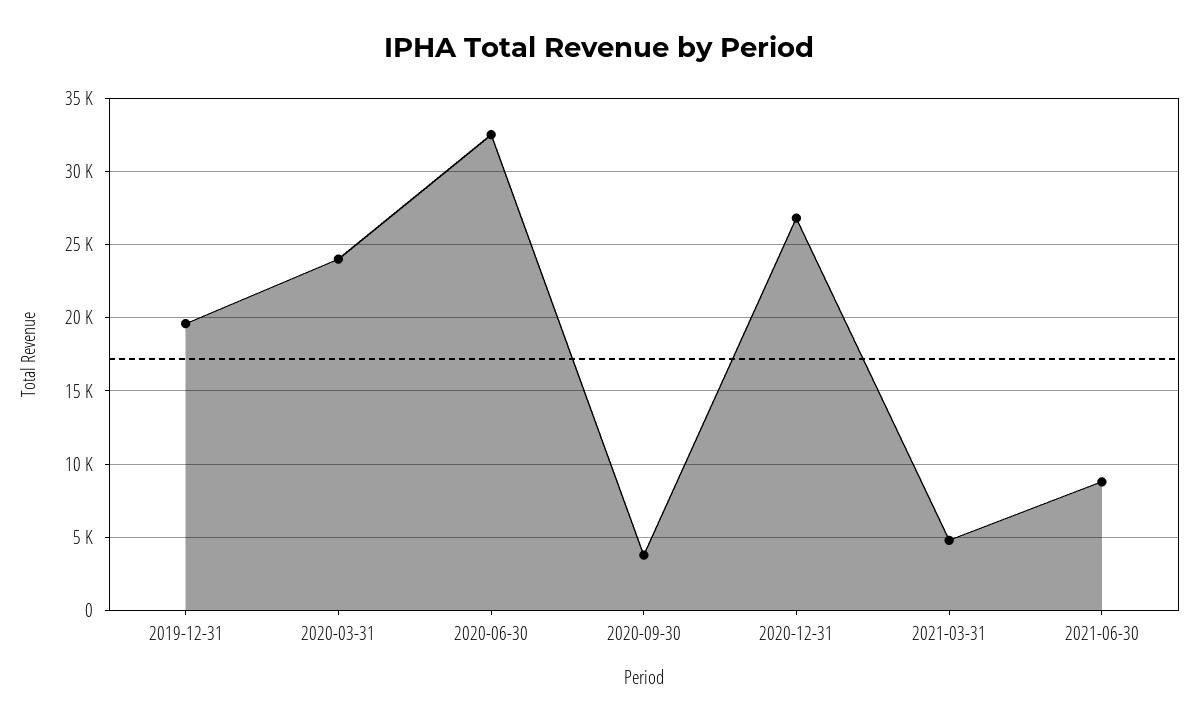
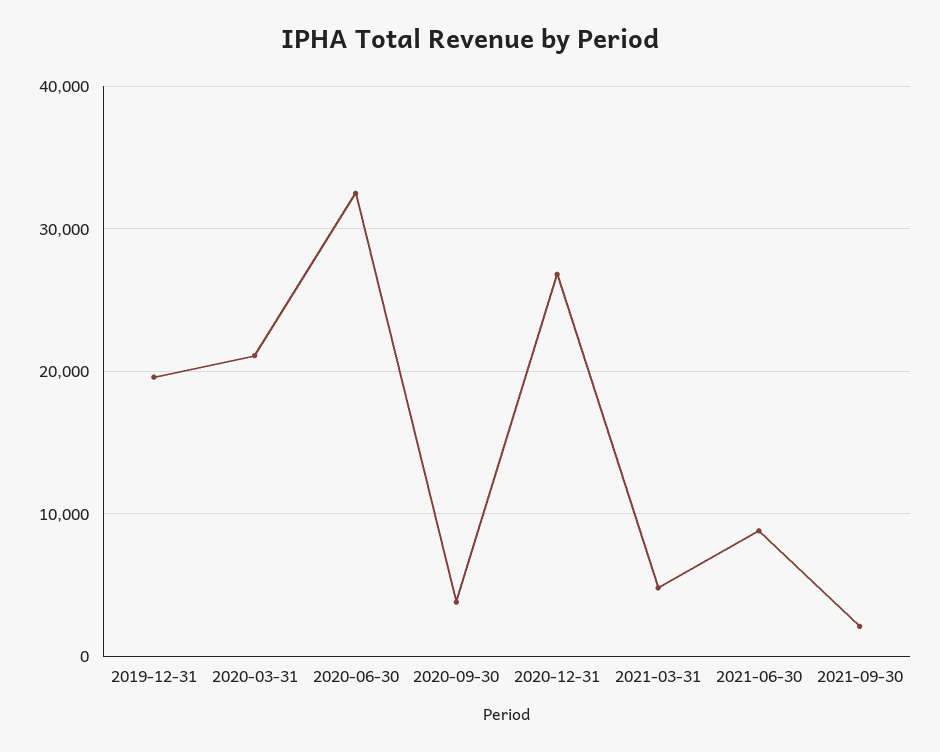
2020-03-31: 24000 -> 21000
2021-09-30: none -> 2000

